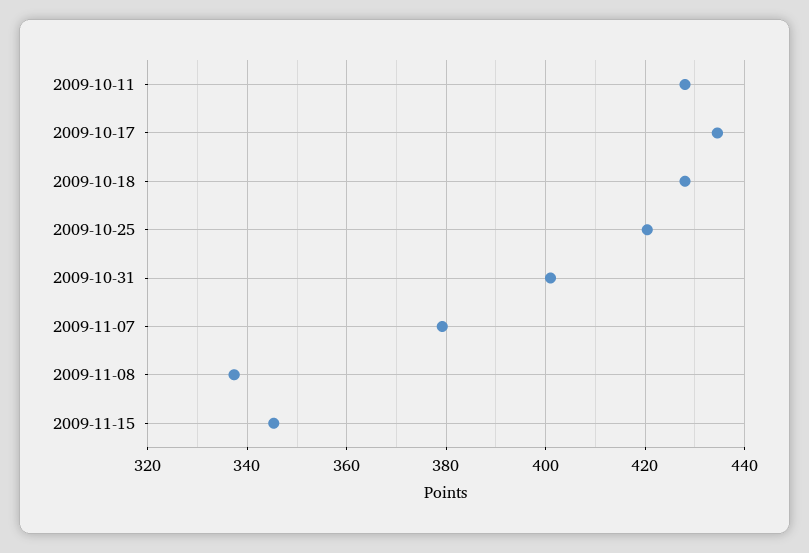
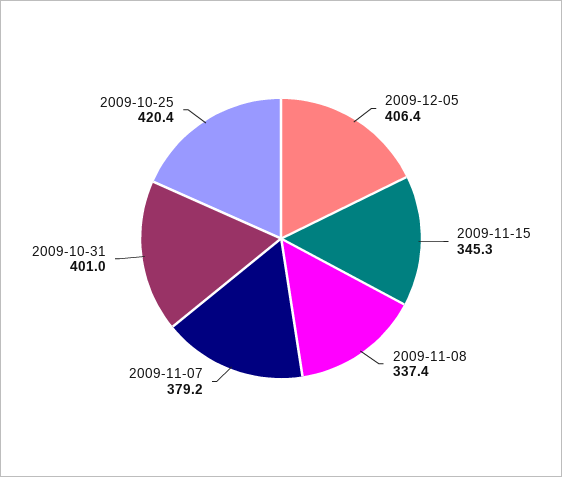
2009-10-11: 428 -> none
2009-10-17: 434 -> none
2009-10-18: 428 -> none
2009-12-05: none -> 406.4

